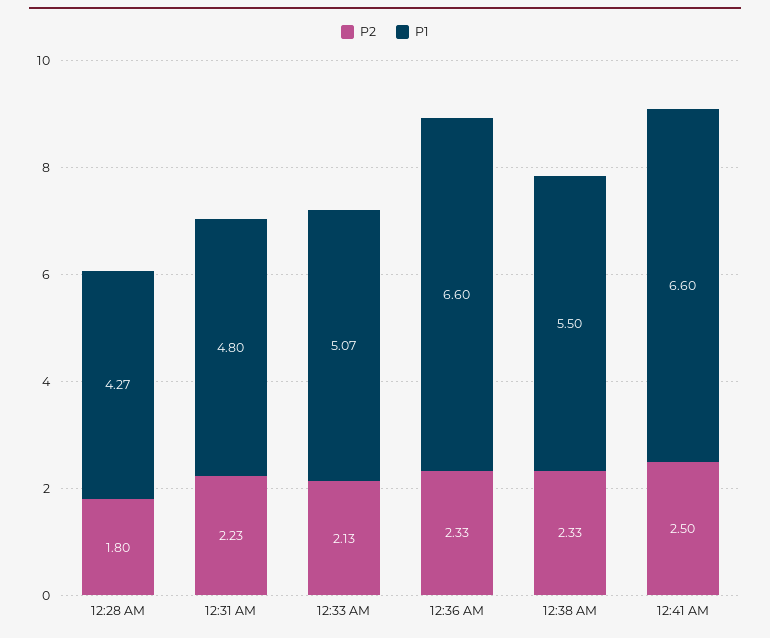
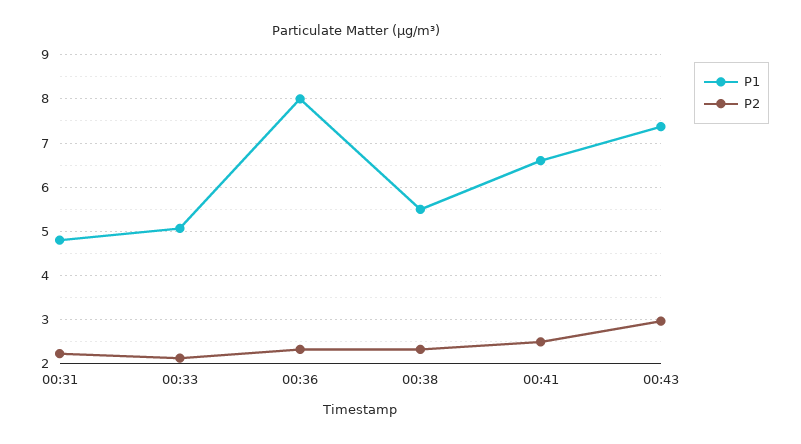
P2, 12:28 AM: 1.8 -> none
P1, 12:28 AM: 4.27 -> none
P1, 12:36 AM: 6.6 -> 8
P1, 00:43: none -> 7.4
P2, 00:43: none -> 3

